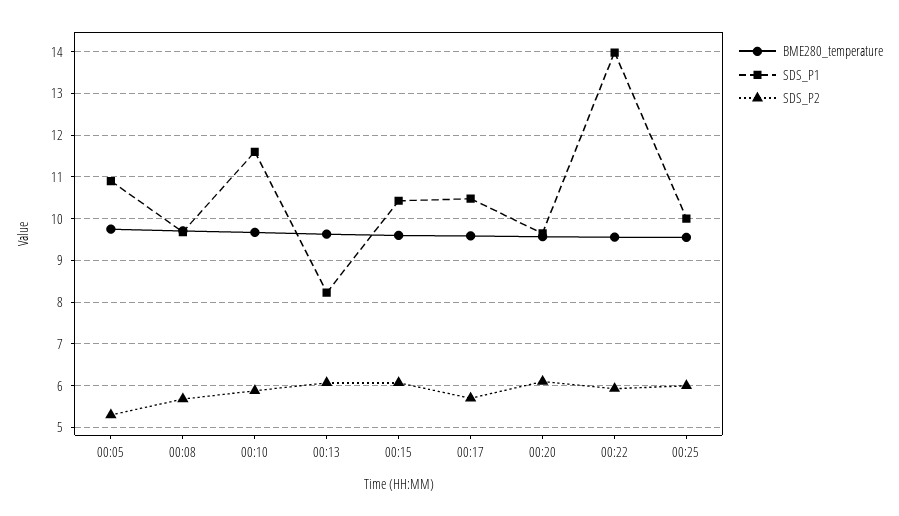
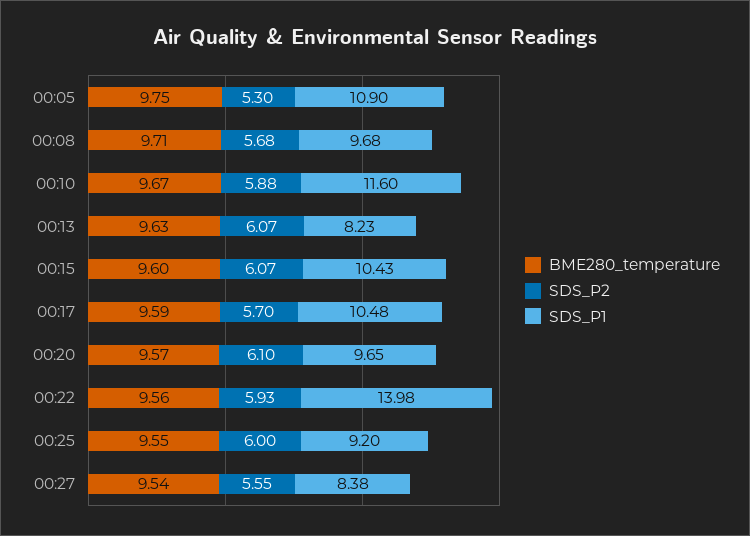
SDS_P1, 00:25: 10 -> 9.2
BME280_temperature, 00:27: none -> 9.54
SDS_P2, 00:27: none -> 5.55
SDS_P1, 00:27: none -> 8.38

